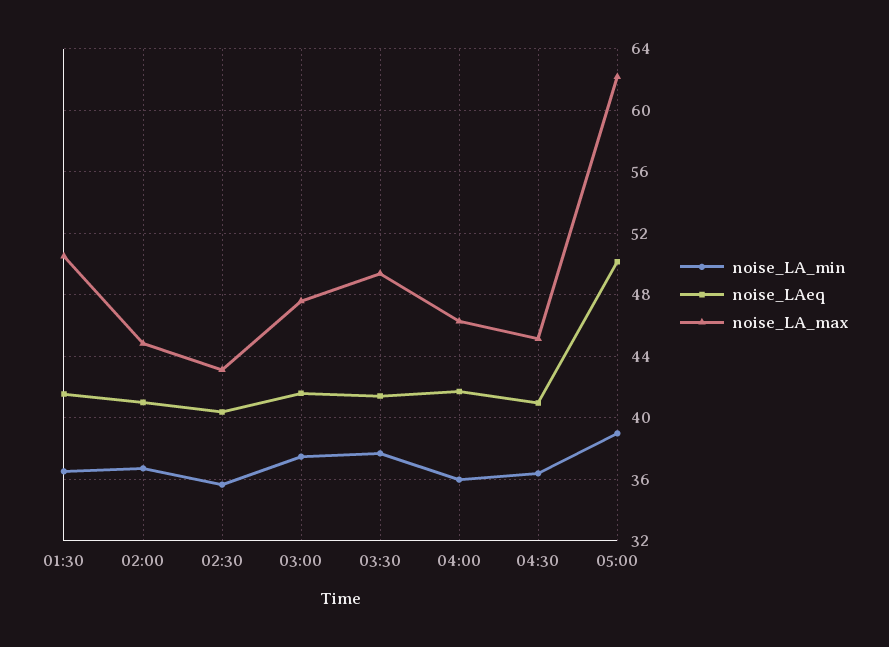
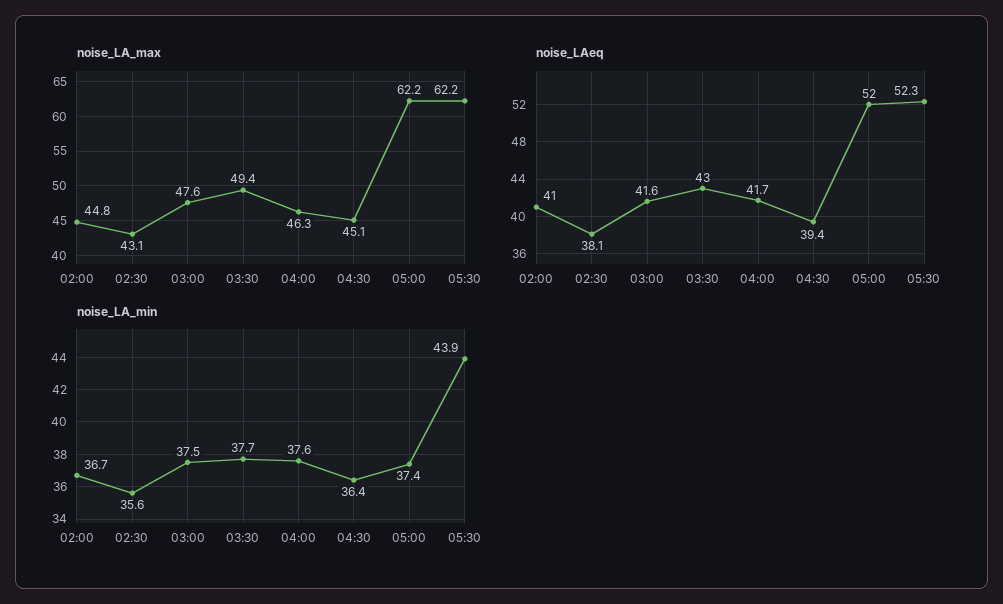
noise_LA_min, 01:30: 36.5 -> none
noise_LAeq, 01:30: 41.5 -> none
noise_LA_max, 01:30: 50.5 -> none
noise_LAeq, 02:30: 40.5 -> 38.1
noise_LAeq, 03:30: 41.5 -> 43
noise_LA_min, 04:00: 36 -> 37.6
noise_LAeq, 04:30: 41 -> 39.4
noise_LA_min, 05:00: 39 -> 37.4
noise_LAeq, 05:00: 50 -> 52
noise_LA_max, 05:30: none -> 62.2
noise_LAeq, 05:30: none -> 52.3
noise_LA_min, 05:30: none -> 43.9

